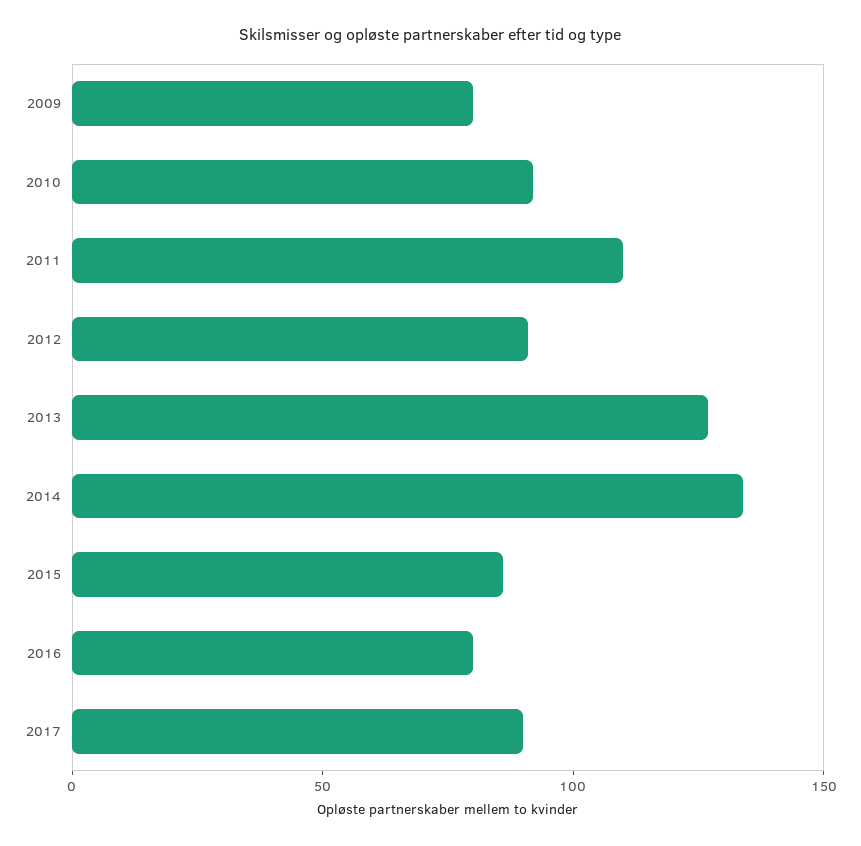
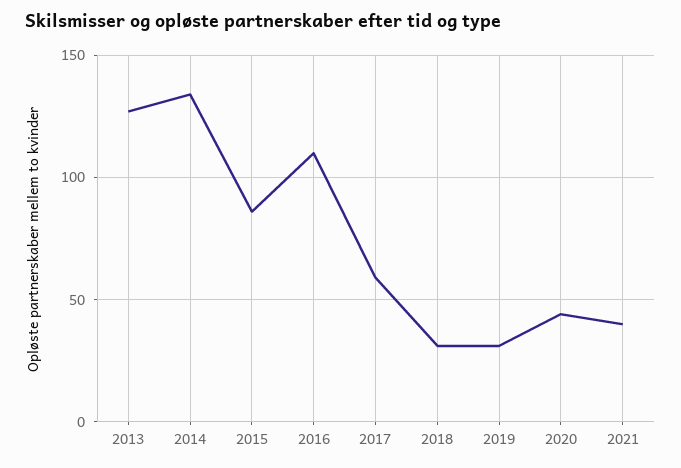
2009: 80 -> none
2010: 90 -> none
2011: 110 -> none
2012: 90 -> none
2016: 80 -> 110
2017: 90 -> 60
2018: none -> 30
2019: none -> 30
2020: none -> 45
2021: none -> 40

